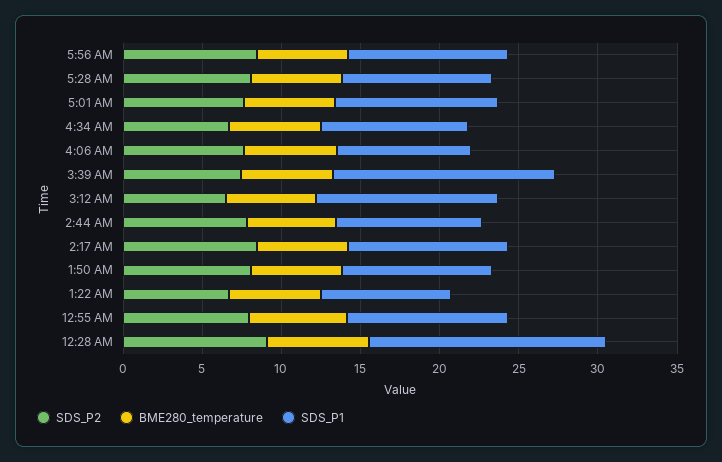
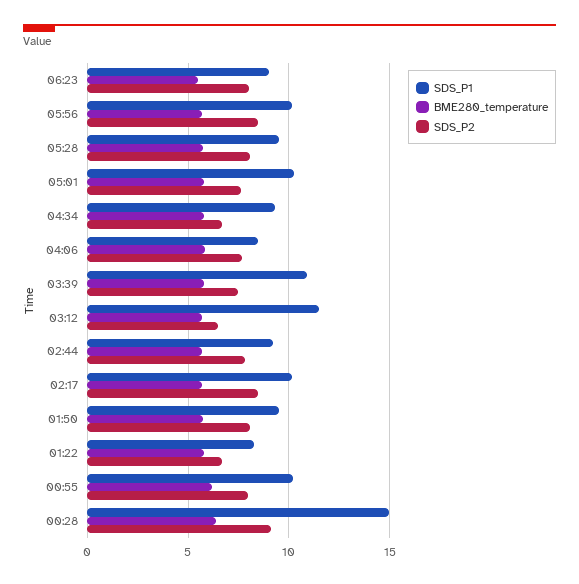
SDS_P1, 3:39 AM: 14 -> 11
SDS_P1, 06:23: none -> 9
BME280_temperature, 06:23: none -> 5.5
SDS_P2, 06:23: none -> 8

